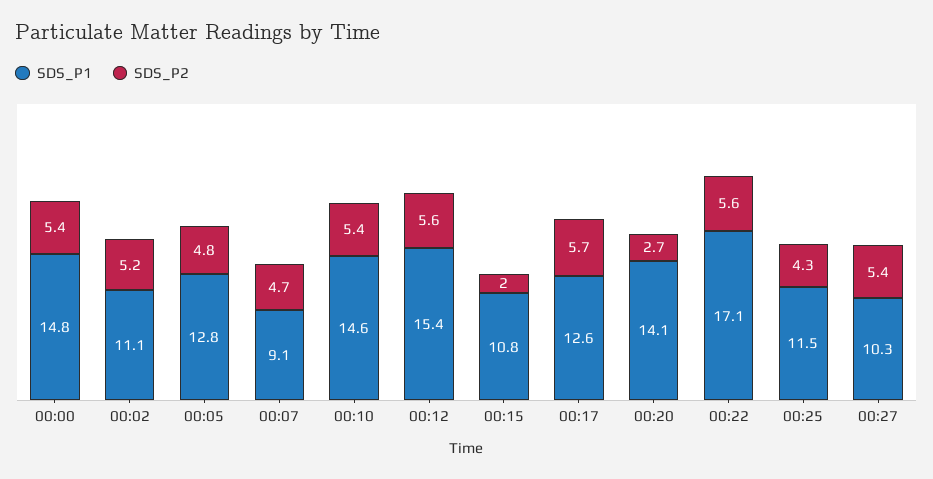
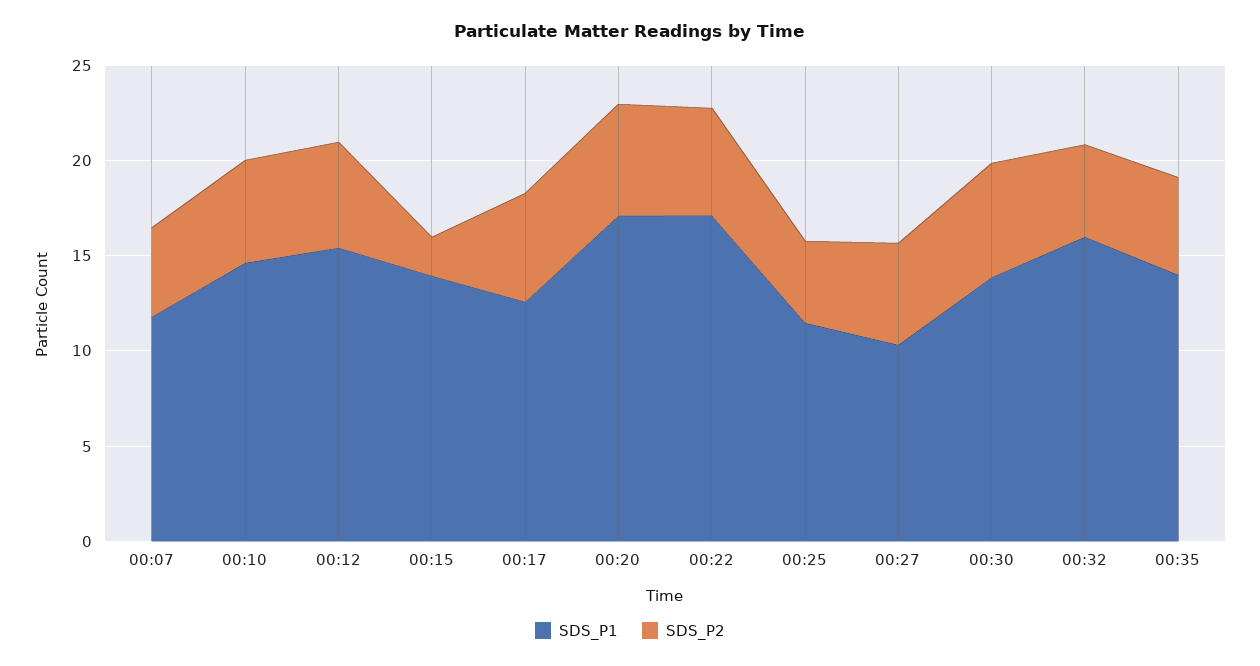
SDS_P1, 00:00: 14.8 -> none
SDS_P2, 00:00: 5.4 -> none
SDS_P1, 00:02: 11.1 -> none
SDS_P2, 00:02: 5.2 -> none
SDS_P1, 00:05: 12.8 -> none
SDS_P2, 00:05: 4.8 -> none
SDS_P1, 00:07: 9.1 -> 12
SDS_P1, 00:15: 10.8 -> 14
SDS_P1, 00:20: 14.1 -> 17
SDS_P2, 00:20: 2.7 -> 6
SDS_P1, 00:30: none -> 14
SDS_P2, 00:30: none -> 6
SDS_P1, 00:32: none -> 16
SDS_P2, 00:32: none -> 5
SDS_P1, 00:35: none -> 14
SDS_P2, 00:35: none -> 5

